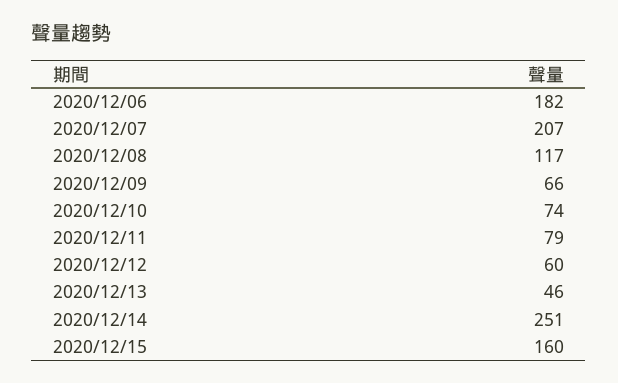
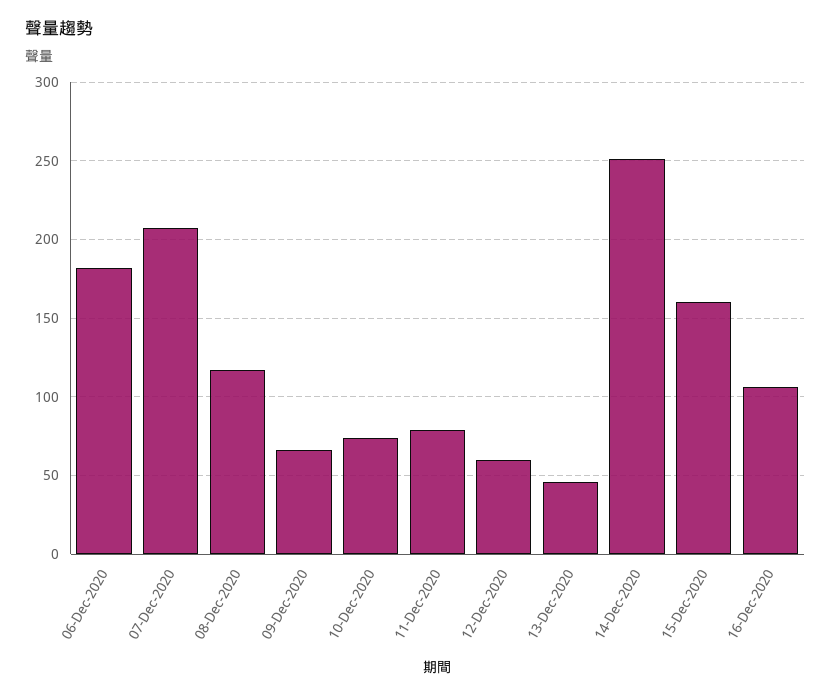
16-Dec-2020: none -> 105

